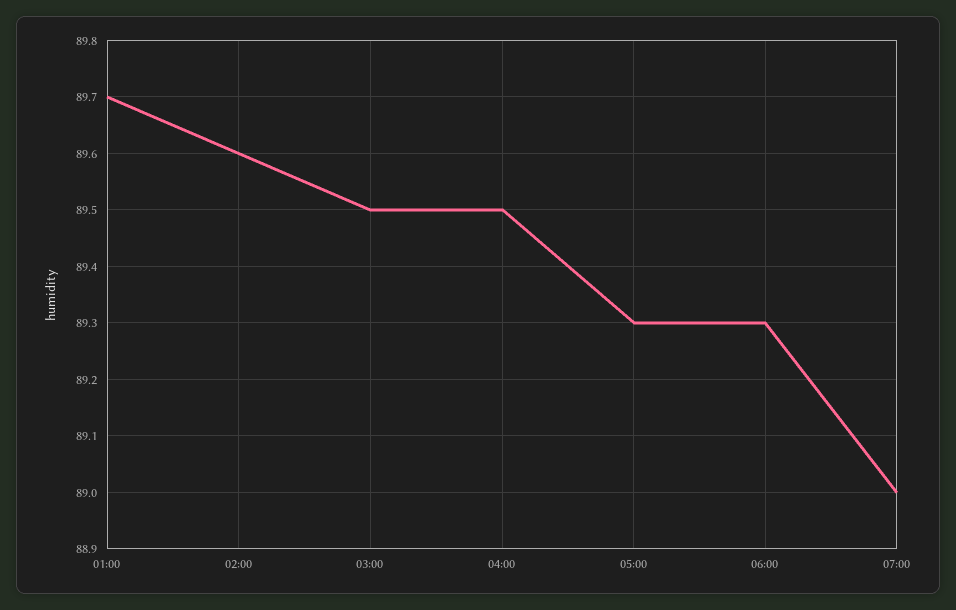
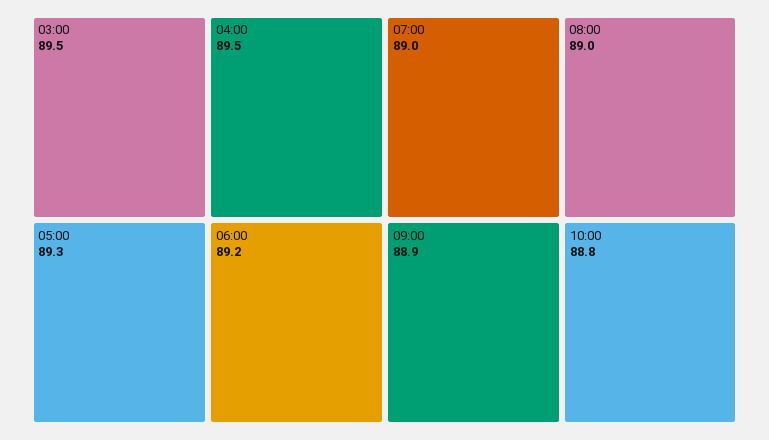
01:00: 89.7 -> none
02:00: 89.6 -> none
06:00: 89.3 -> 89.2
08:00: none -> 89
09:00: none -> 88.9
10:00: none -> 88.8

